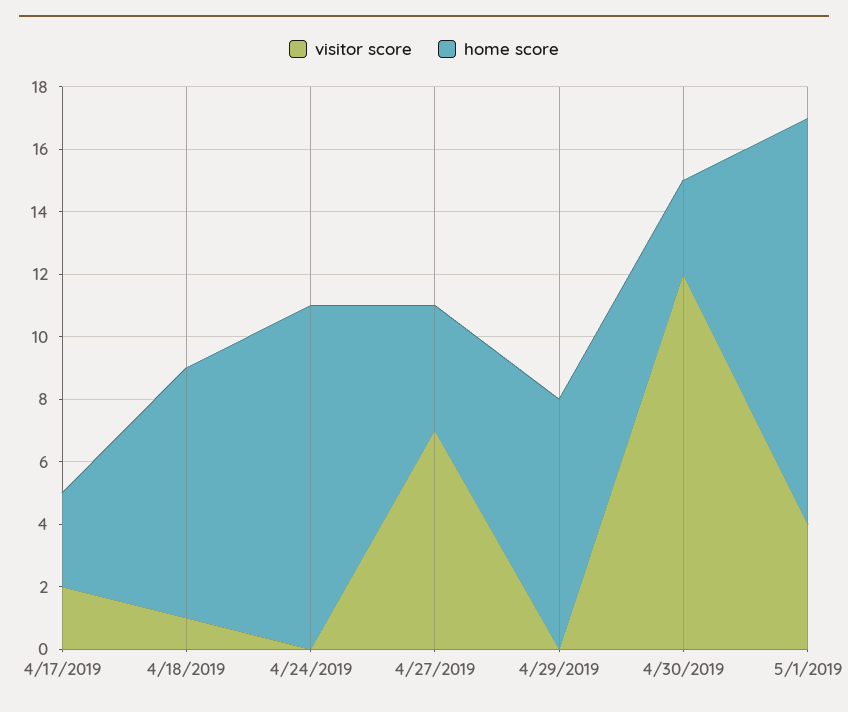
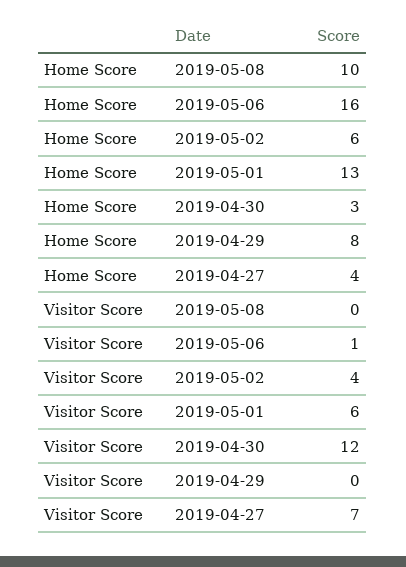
visitor score, 4/17/2019: 2 -> none
home score, 4/17/2019: 3 -> none
visitor score, 4/18/2019: 1 -> none
home score, 4/18/2019: 8 -> none
visitor score, 4/24/2019: 0 -> none
home score, 4/24/2019: 11 -> none
visitor score, 5/1/2019: 4 -> 6
home score, 2019-05-08: none -> 10
home score, 2019-05-06: none -> 16
home score, 2019-05-02: none -> 6
visitor score, 2019-05-08: none -> 0
visitor score, 2019-05-06: none -> 1
visitor score, 2019-05-02: none -> 4

